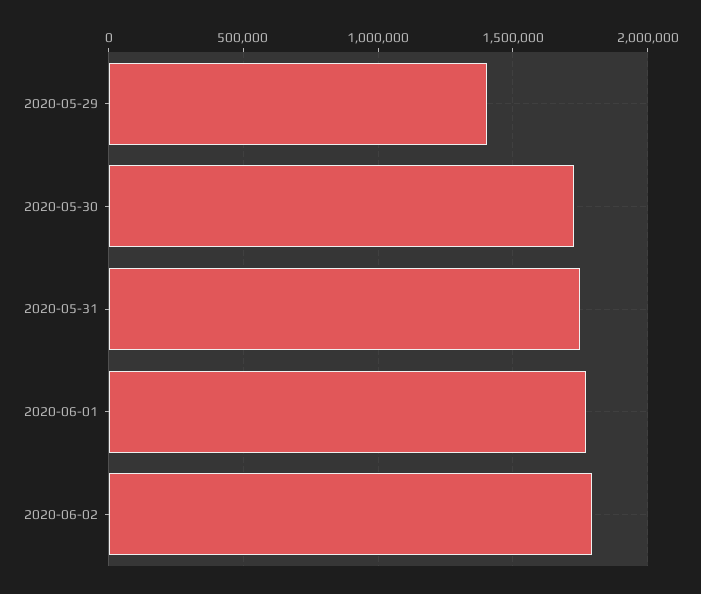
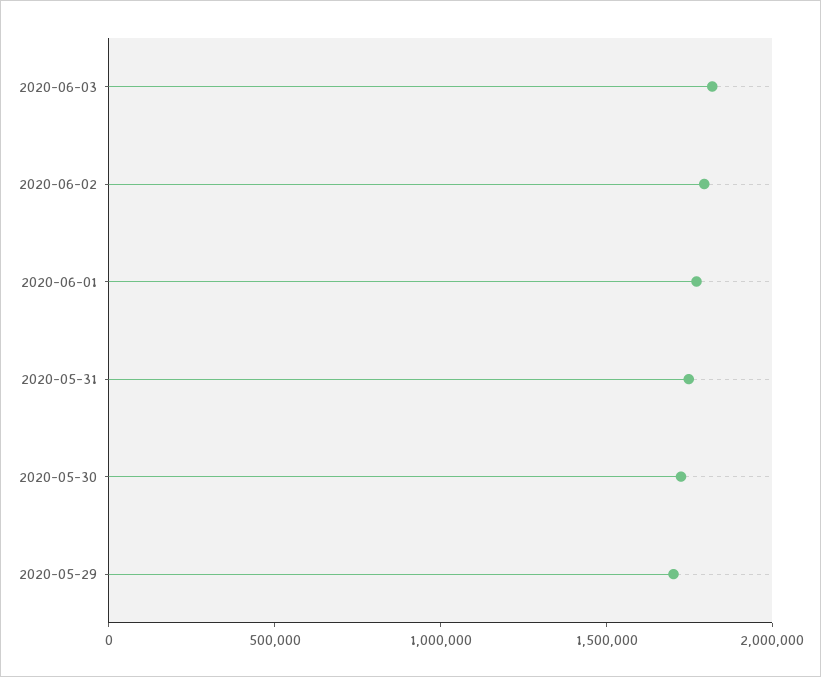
2020-05-29: 1400000 -> 1700000
2020-06-03: none -> 1800000

